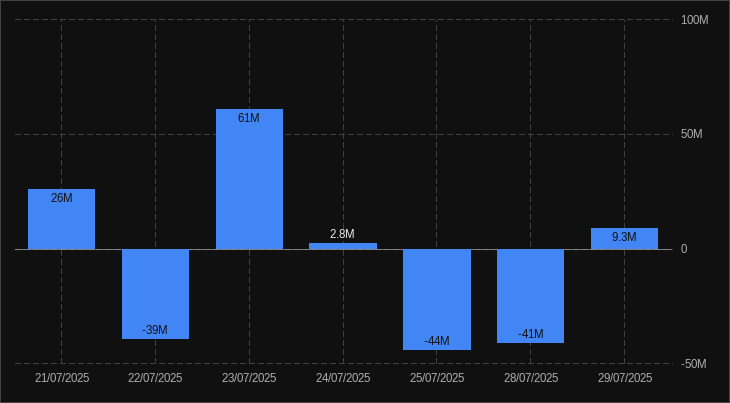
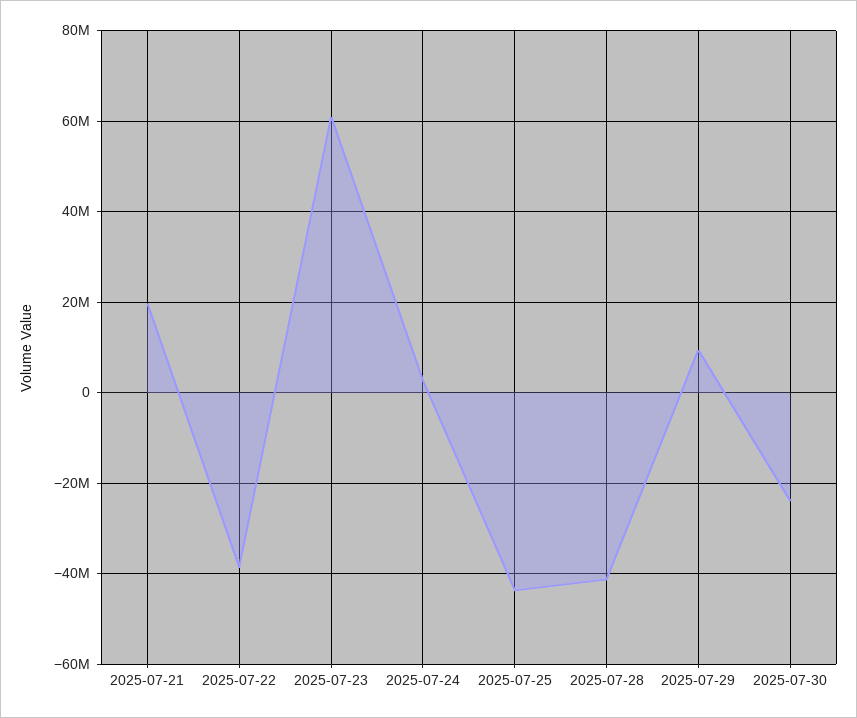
21/07/2025: 26000000 -> 20000000
2025-07-30: none -> -24000000

